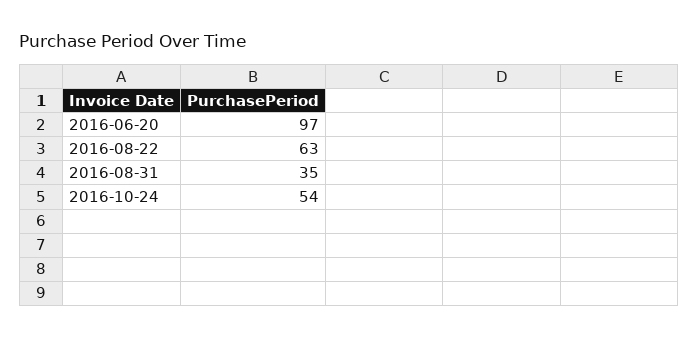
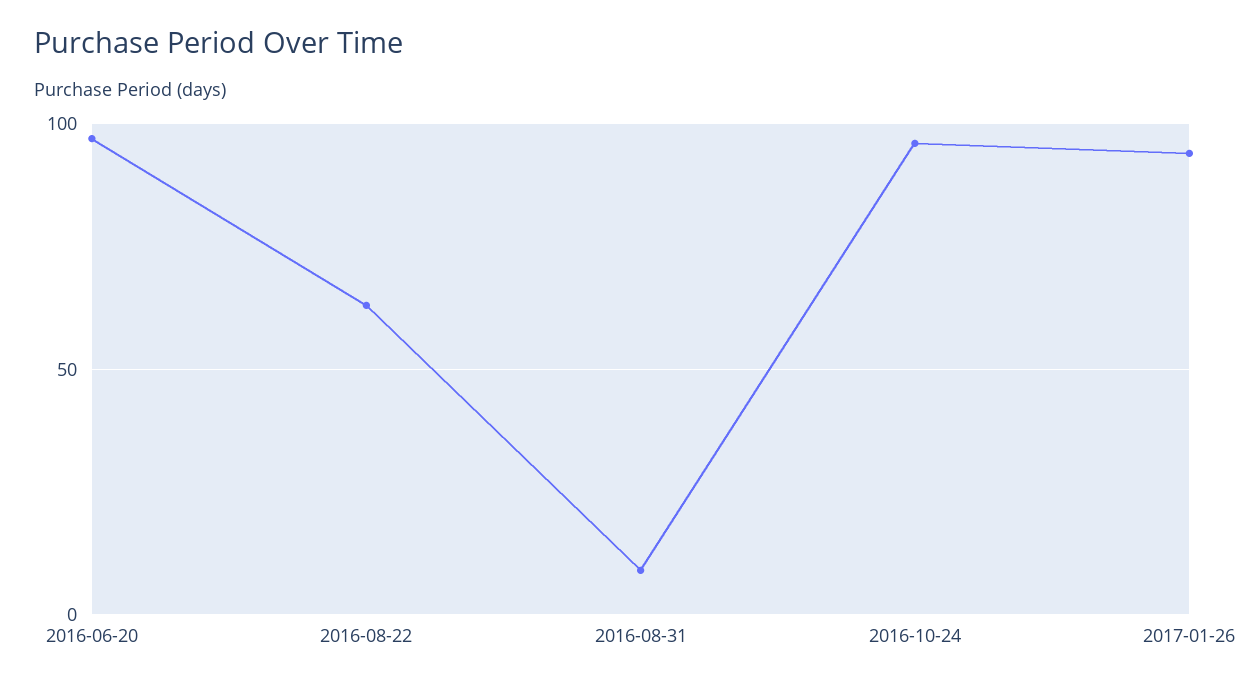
2016-08-31: 35 -> 10
2016-10-24: 54 -> 95
2017-01-26: none -> 95

